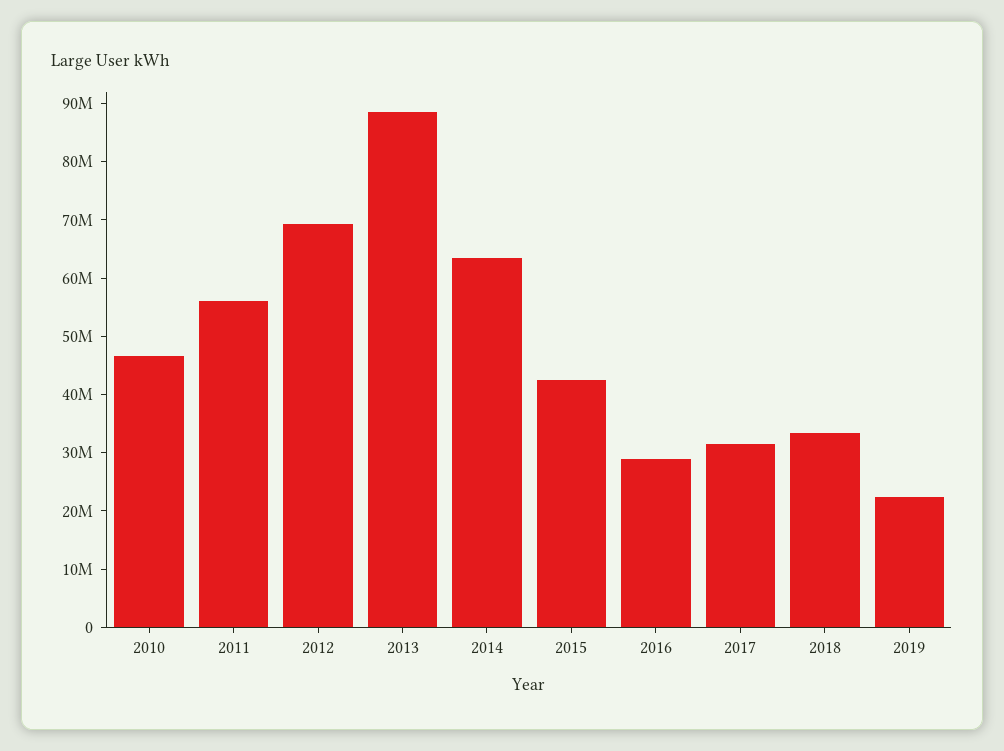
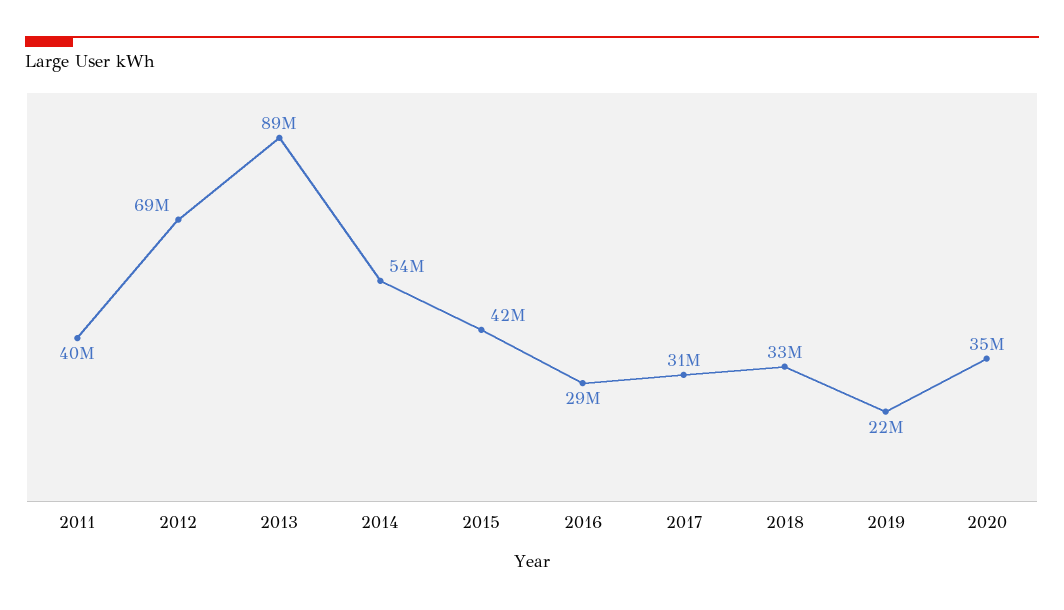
2010: 46000000 -> none
2011: 56000000 -> 40000000
2014: 64000000 -> 54000000
2020: none -> 35000000

